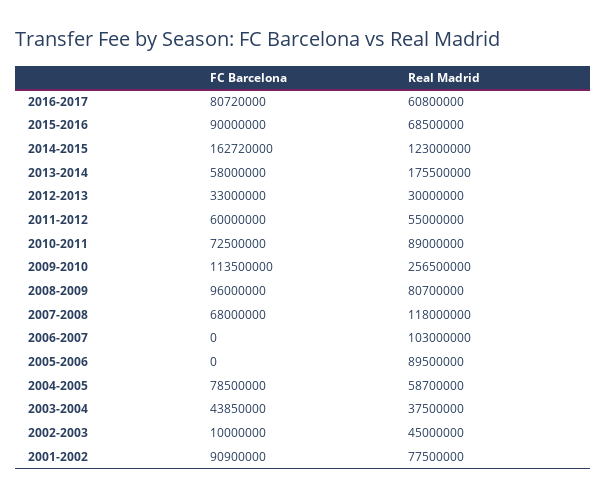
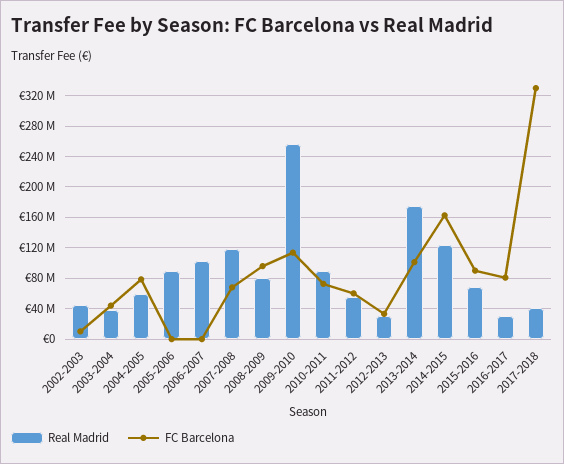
Real Madrid, 2016-2017: 60800000 -> 30000000
FC Barcelona, 2013-2014: 58000000 -> 100000000
FC Barcelona, 2001-2002: 90900000 -> none
Real Madrid, 2001-2002: 77500000 -> none
Real Madrid, 2017-2018: none -> 40000000
FC Barcelona, 2017-2018: none -> 330000000

